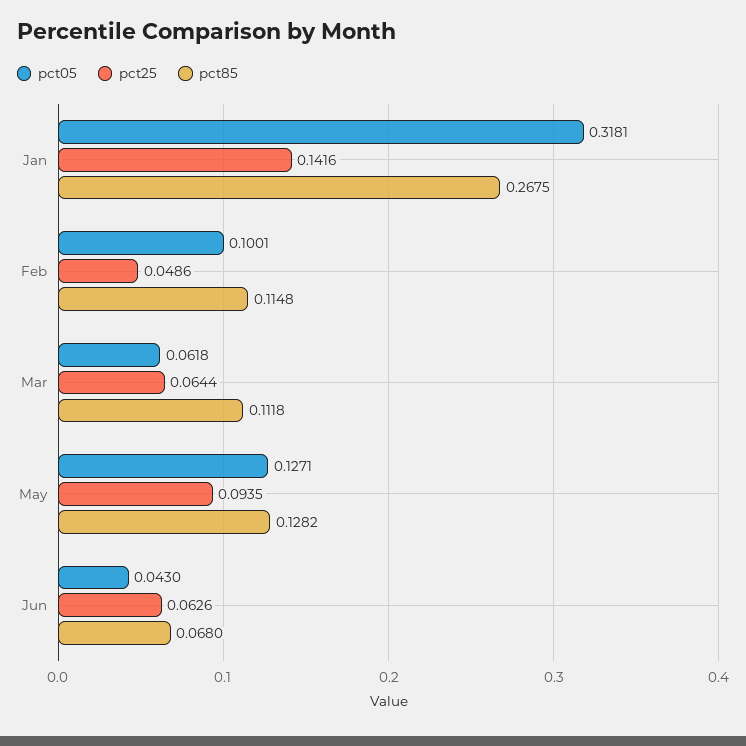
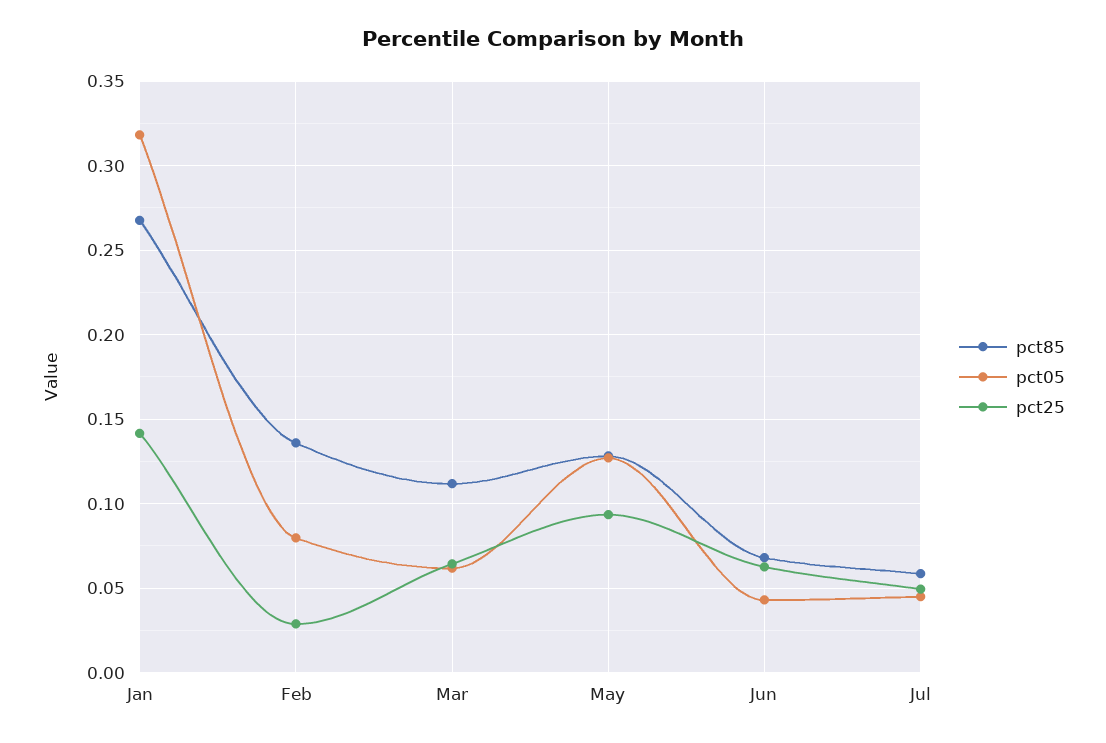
pct05, Feb: 0.1001 -> 0.08
pct25, Feb: 0.0486 -> 0.03
pct85, Feb: 0.1148 -> 0.135
pct85, Jul: none -> 0.06
pct05, Jul: none -> 0.045
pct25, Jul: none -> 0.05

